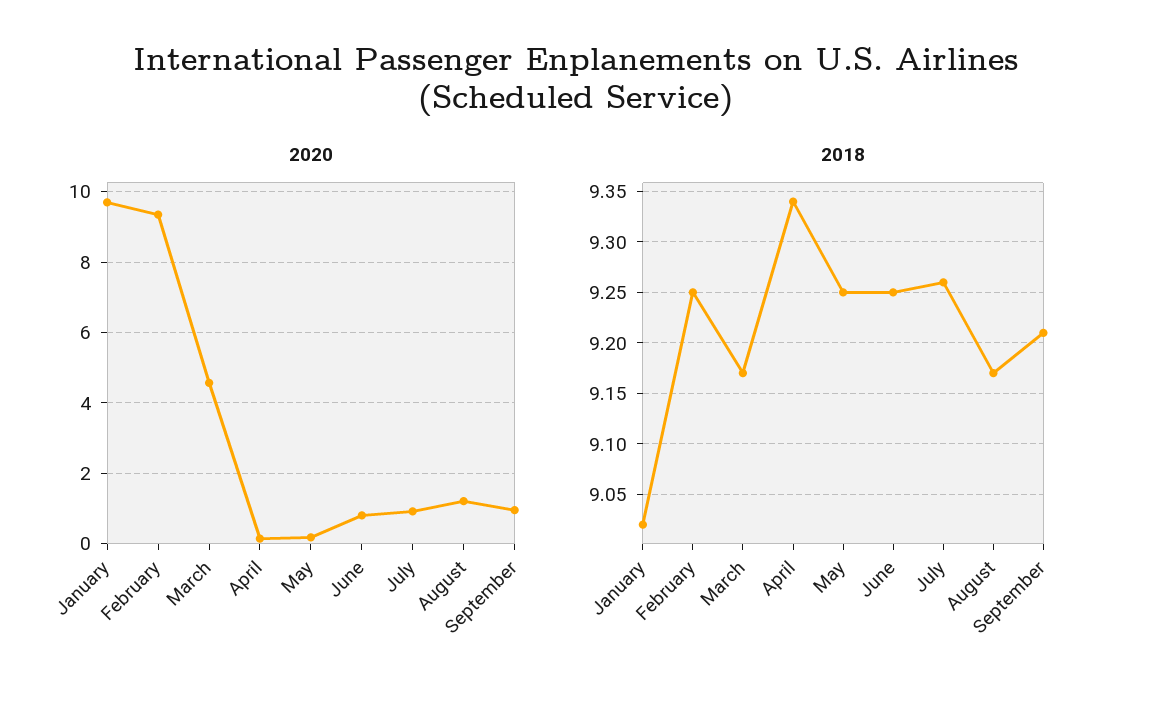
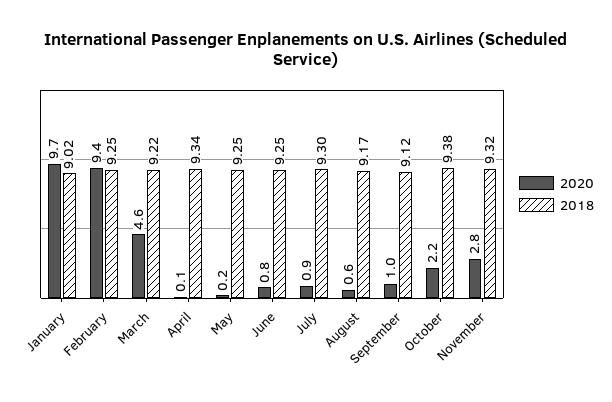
2020, August: 1.2 -> 0.6
2018, March: 9.17 -> 9.22
2018, July: 9.26 -> 9.3
2018, September: 9.21 -> 9.12
2020, October: none -> 2.2
2018, October: none -> 9.38
2020, November: none -> 2.8
2018, November: none -> 9.32

